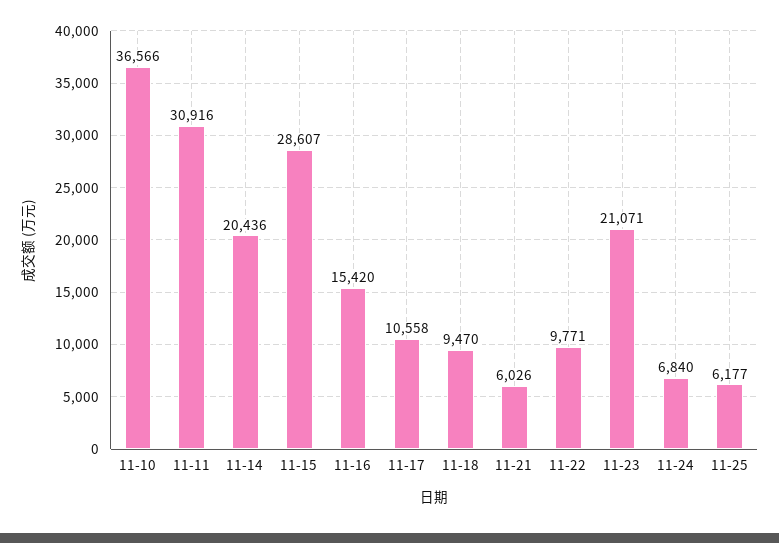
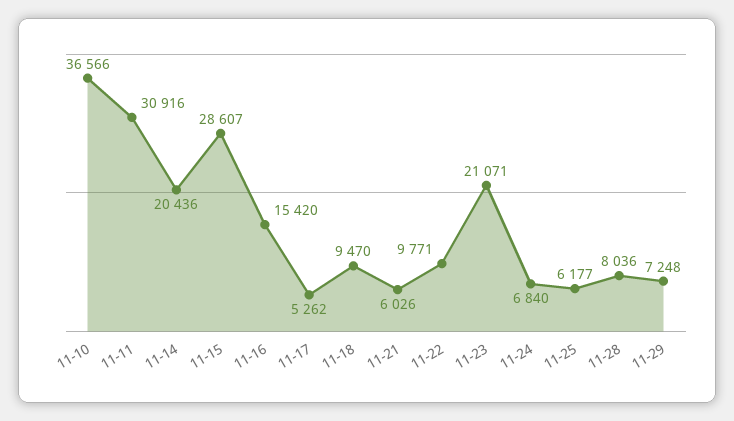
11-17: 10558 -> 5262
11-28: none -> 8036
11-29: none -> 7248

